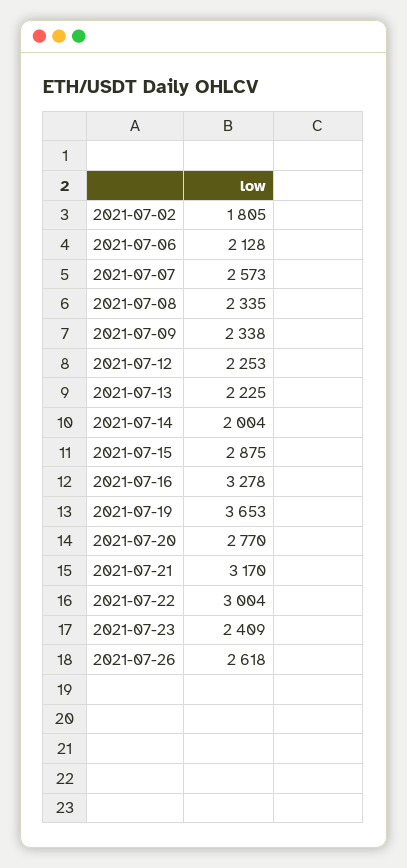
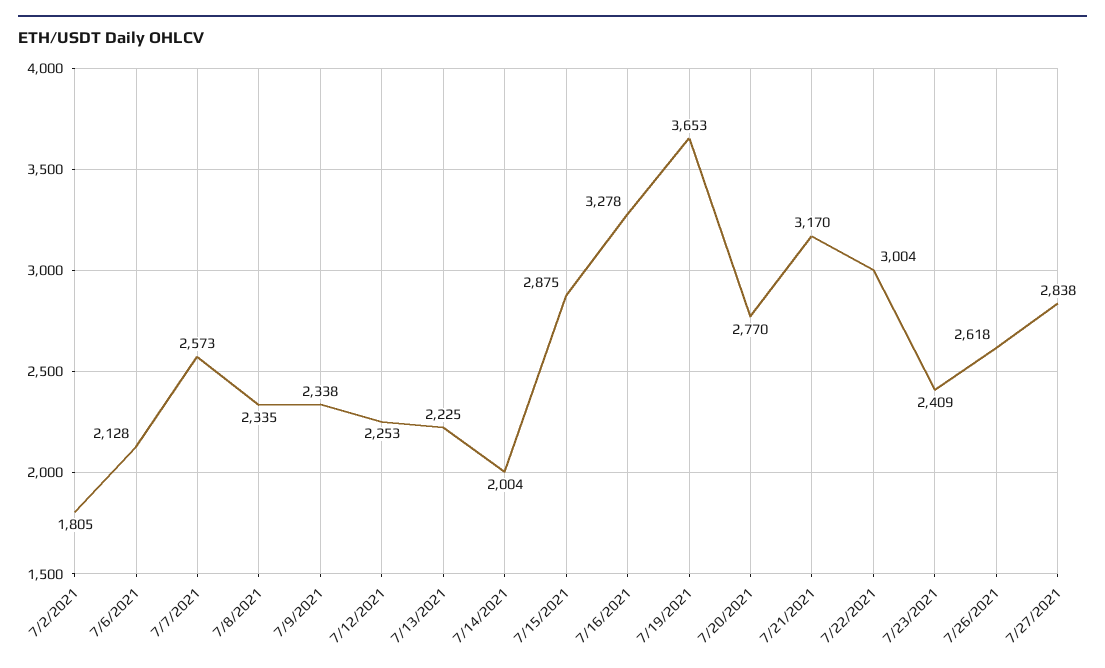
7/27/2021: none -> 2838

